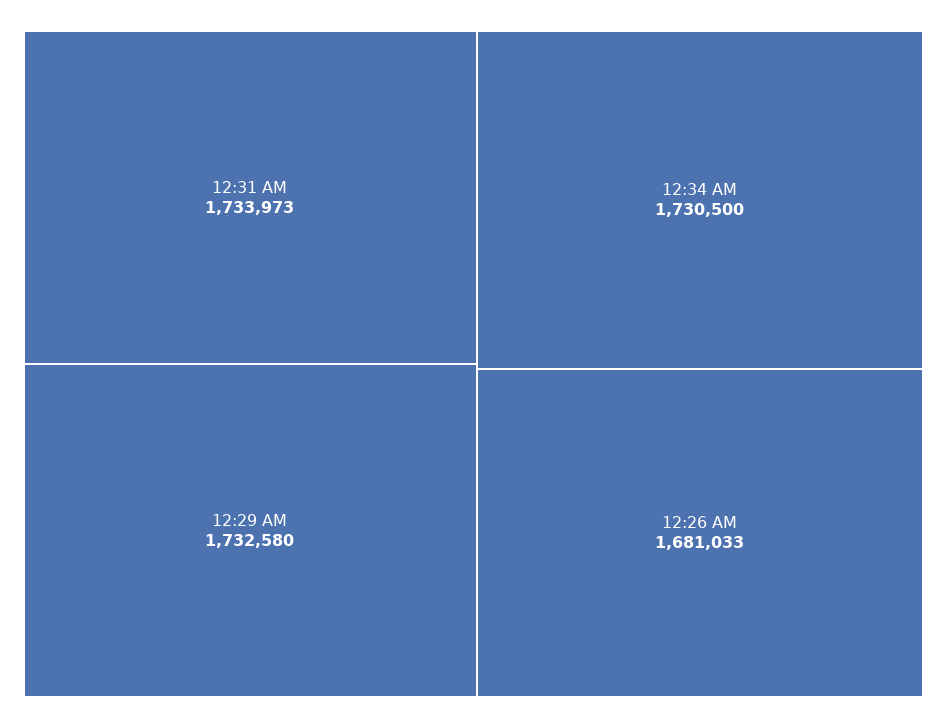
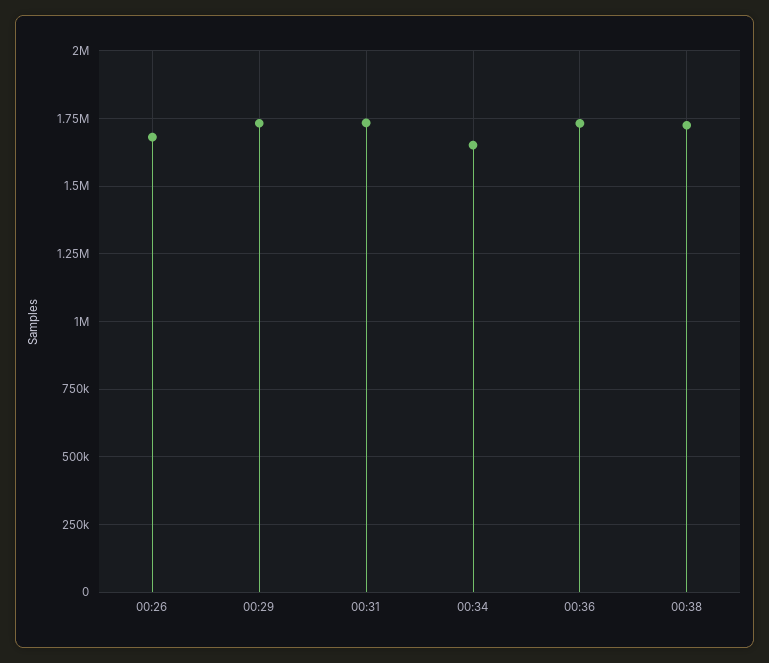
12:34 AM: 1730500 -> 1650000
00:36: none -> 1725000
00:38: none -> 1725000

